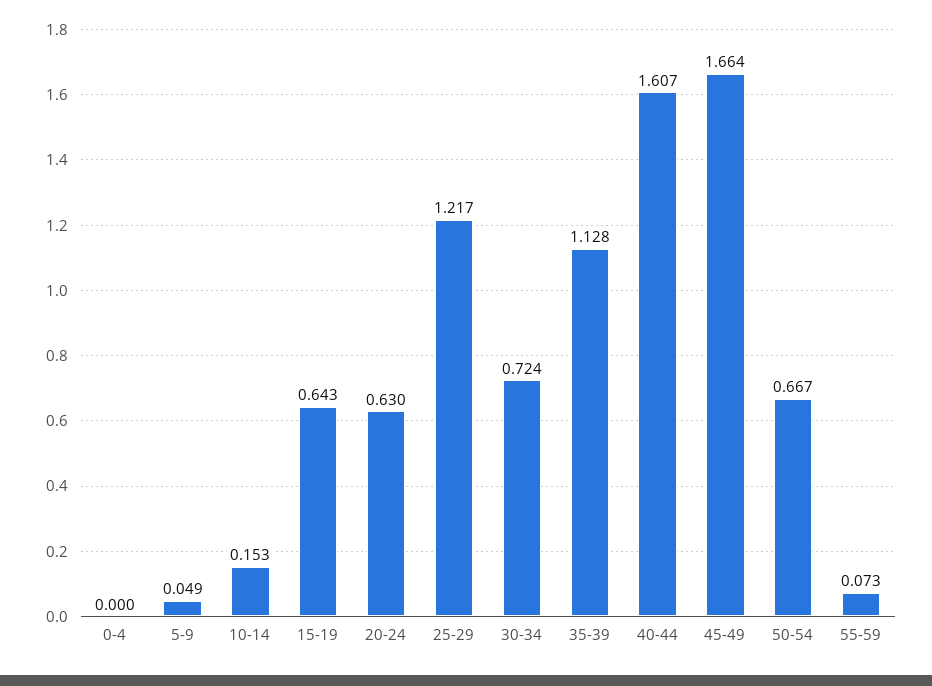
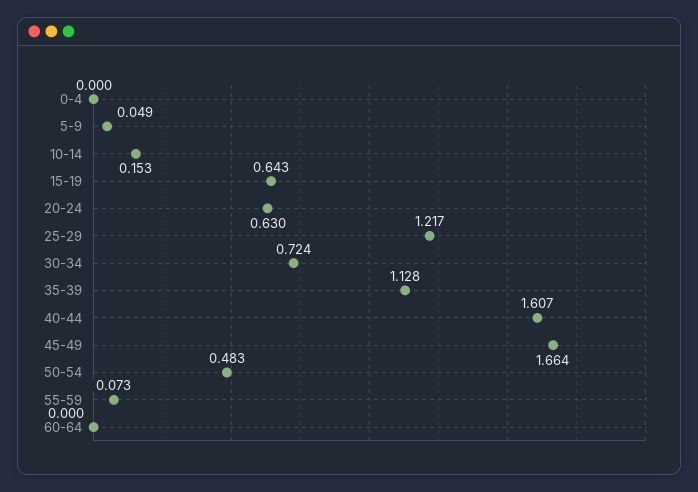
50-54: 0.667 -> 0.483
60-64: none -> 0

